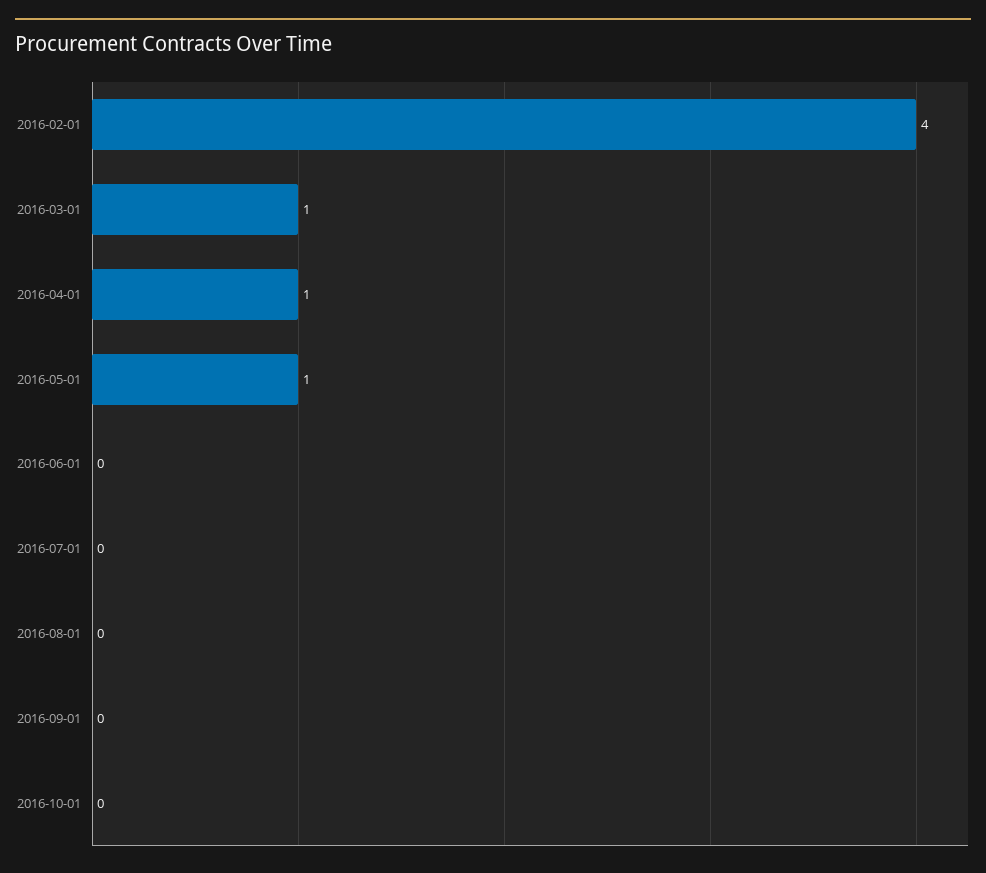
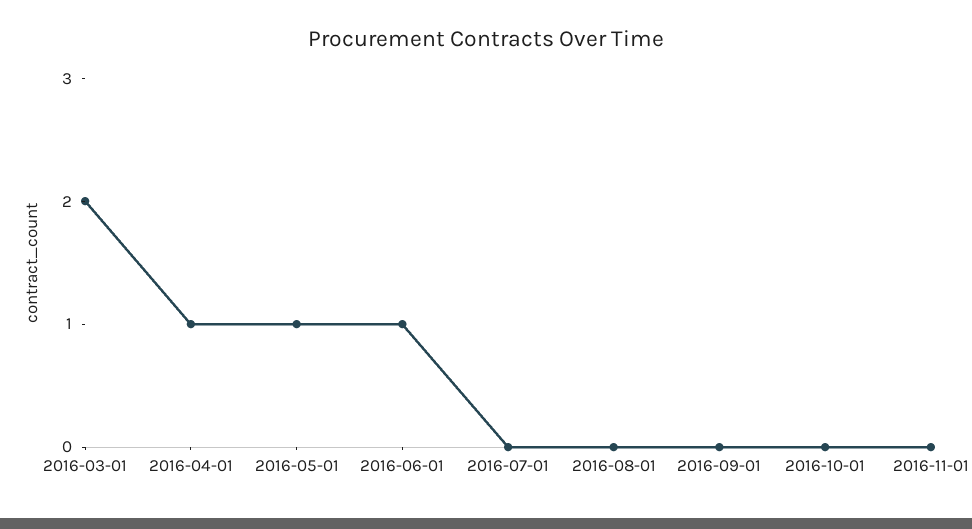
2016-02-01: 4 -> none
2016-03-01: 1 -> 2
2016-06-01: 0 -> 1
2016-11-01: none -> 0

